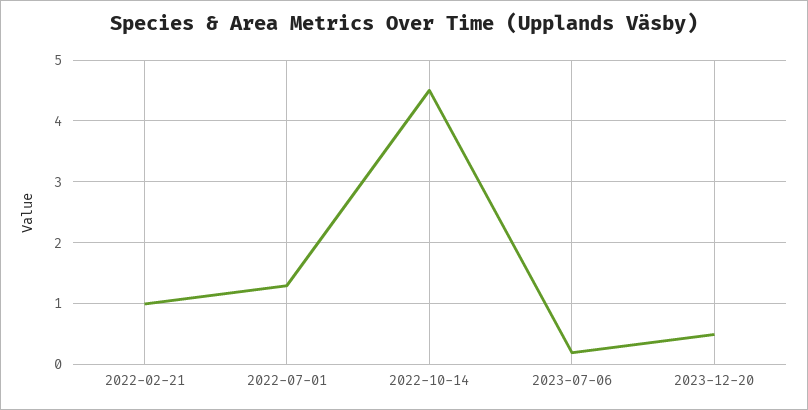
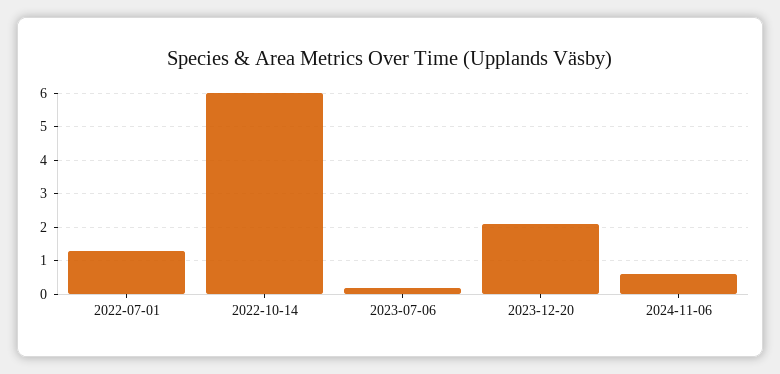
2022-02-21: 1 -> none
2022-10-14: 4.5 -> 6
2023-12-20: 0.5 -> 2
2024-11-06: none -> 0.5

